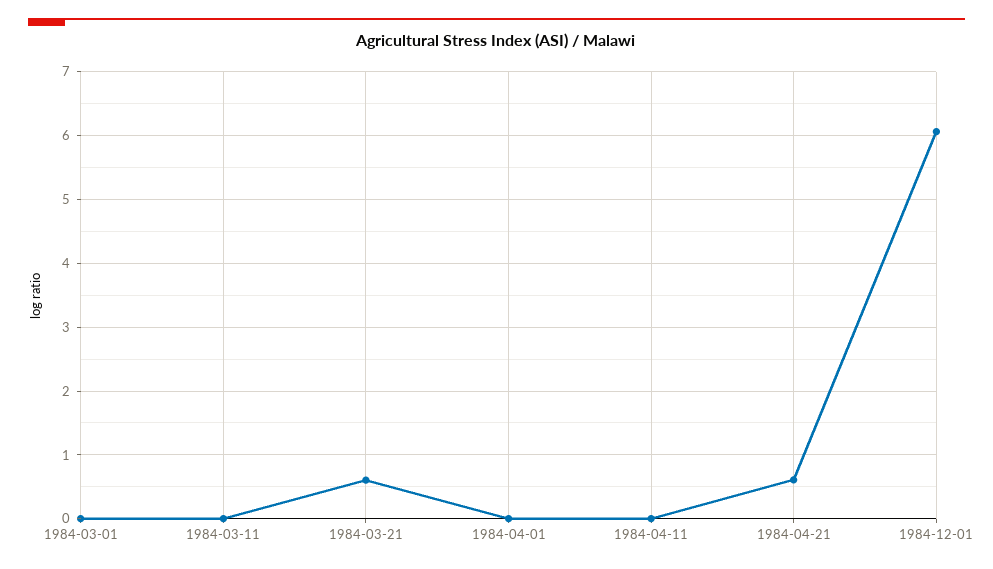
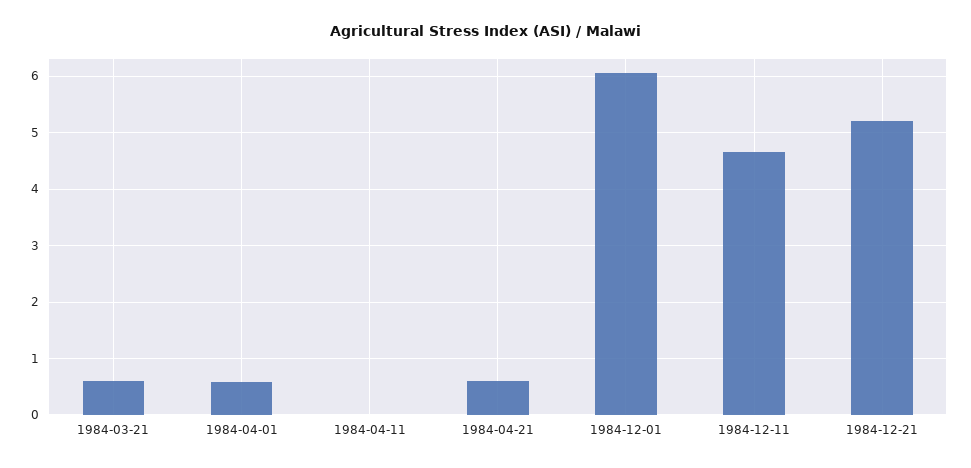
1984-03-01: 0 -> none
1984-03-11: 0 -> none
1984-04-01: 0 -> 0.6
1984-12-11: none -> 4.6
1984-12-21: none -> 5.2

